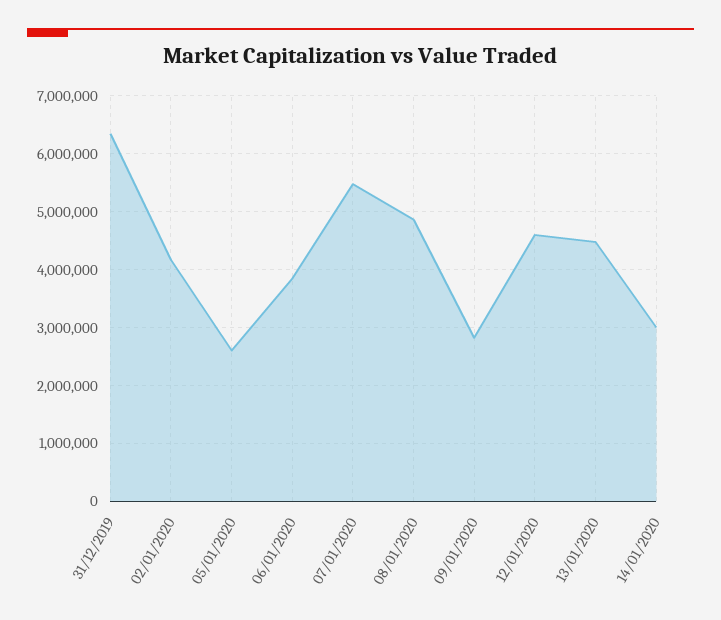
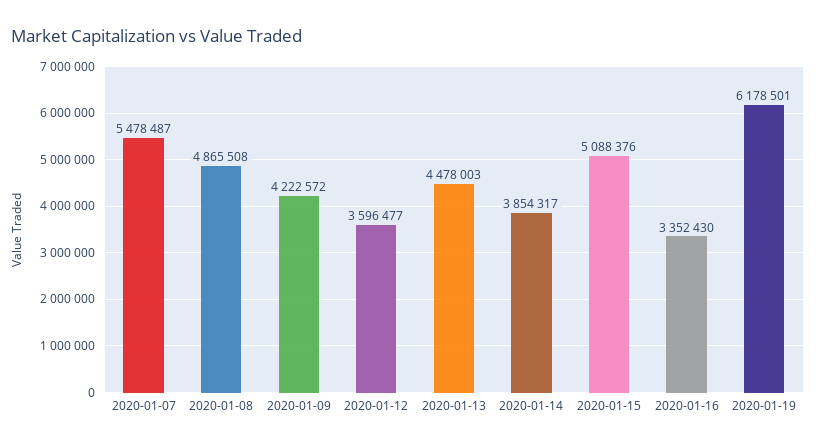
31/12/2019: 6400000 -> none
02/01/2020: 4200000 -> none
05/01/2020: 2600000 -> none
06/01/2020: 3800000 -> none
09/01/2020: 2800000 -> 4222572
12/01/2020: 4600000 -> 3596477
14/01/2020: 3000000 -> 3854317
2020-01-15: none -> 5088376
2020-01-16: none -> 3352430
2020-01-19: none -> 6178501

